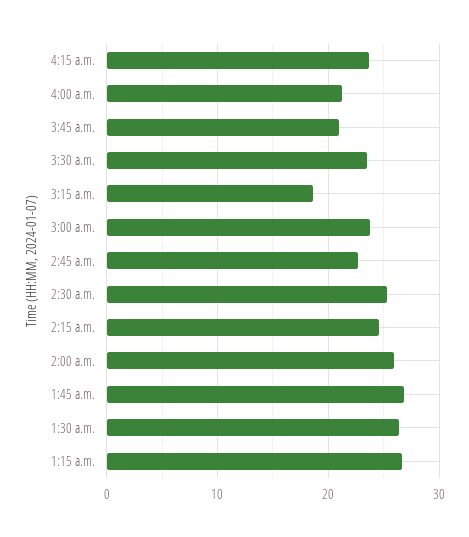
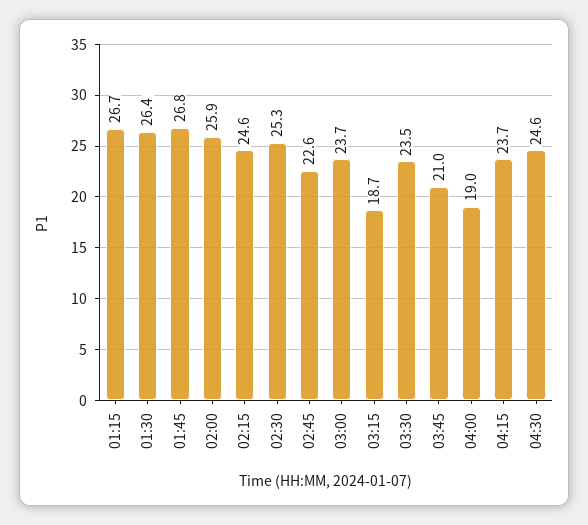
4:00 a.m.: 21 -> 19
04:30: none -> 24.6

